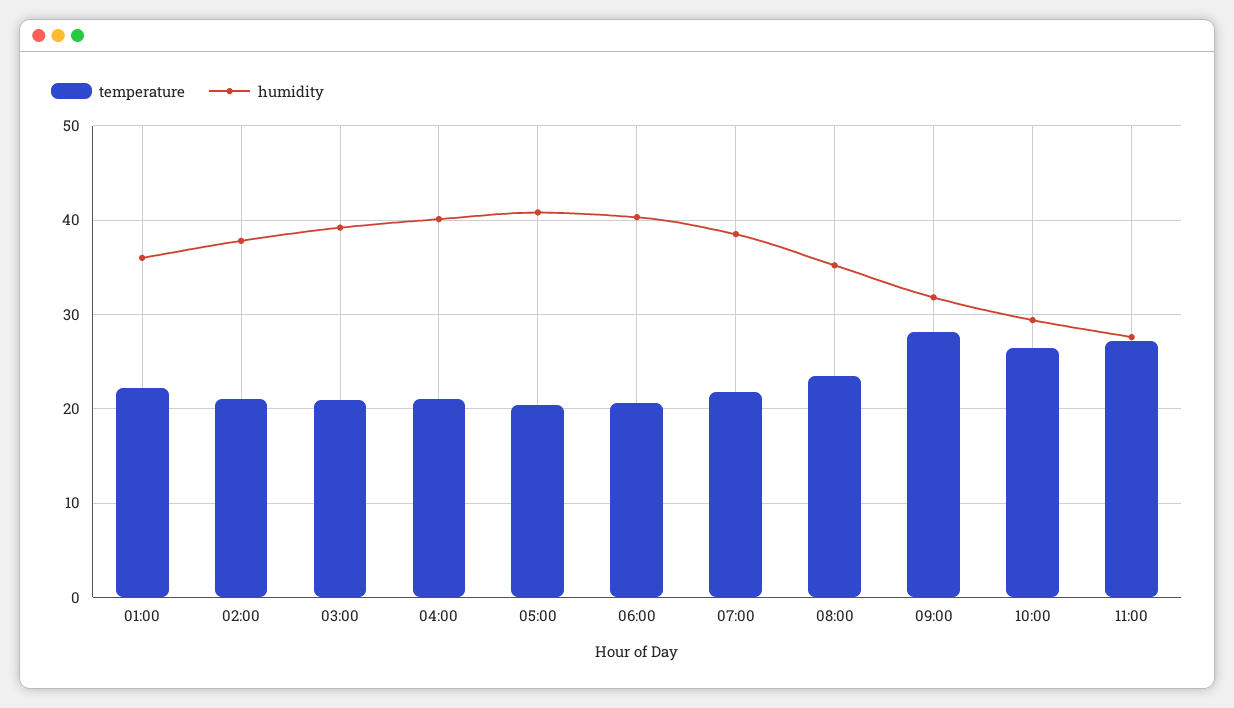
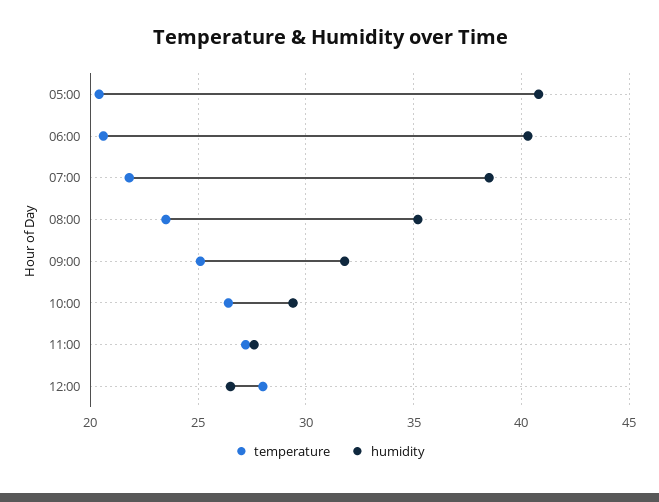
temperature, 01:00: 22 -> none
humidity, 01:00: 36 -> none
temperature, 02:00: 21 -> none
humidity, 02:00: 38 -> none
temperature, 03:00: 21 -> none
humidity, 03:00: 39 -> none
temperature, 04:00: 21 -> none
humidity, 04:00: 40 -> none
temperature, 09:00: 28 -> 25
temperature, 12:00: none -> 28
humidity, 12:00: none -> 26.5

